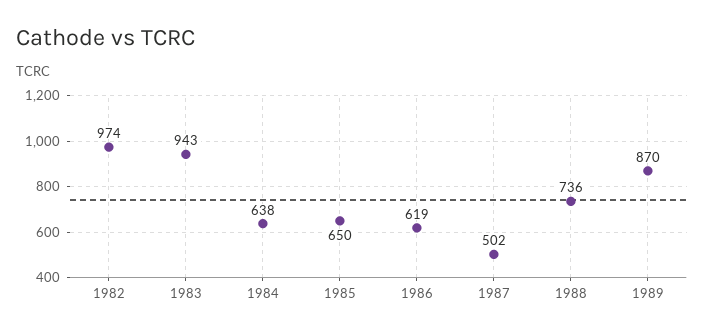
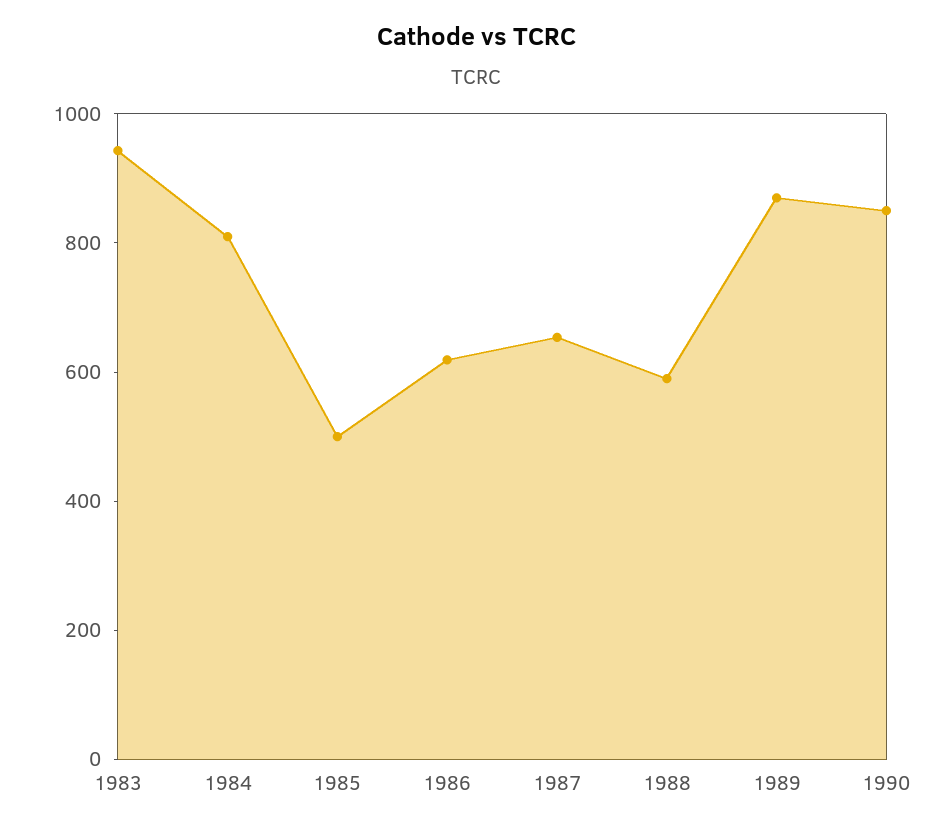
1982: 974 -> none
1984: 638 -> 800
1985: 650 -> 500
1987: 502 -> 650
1988: 736 -> 600
1990: none -> 850

